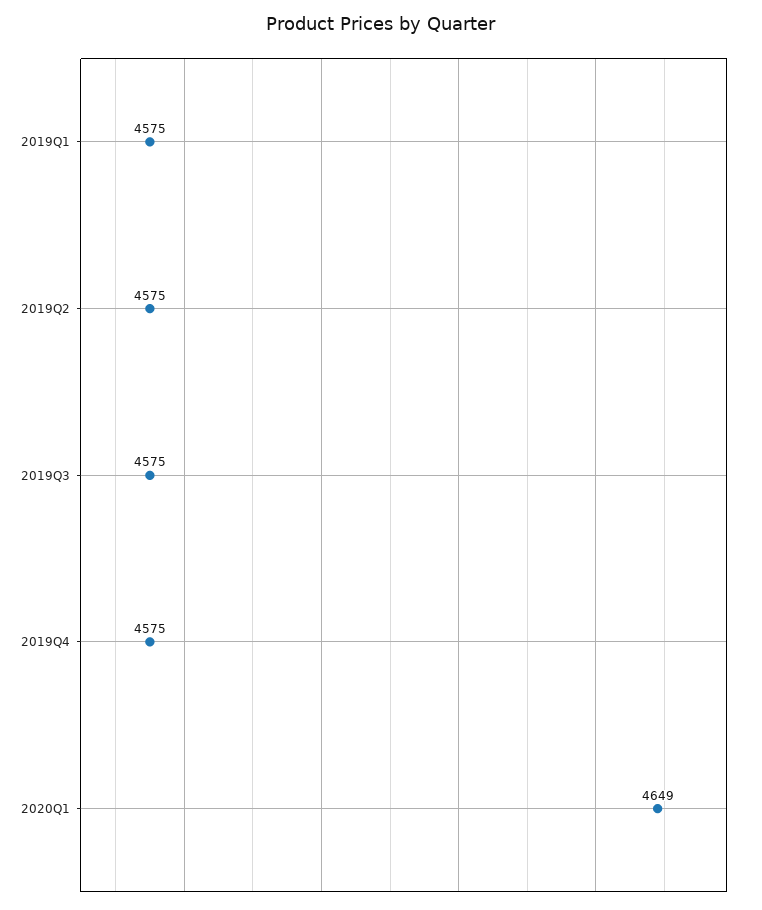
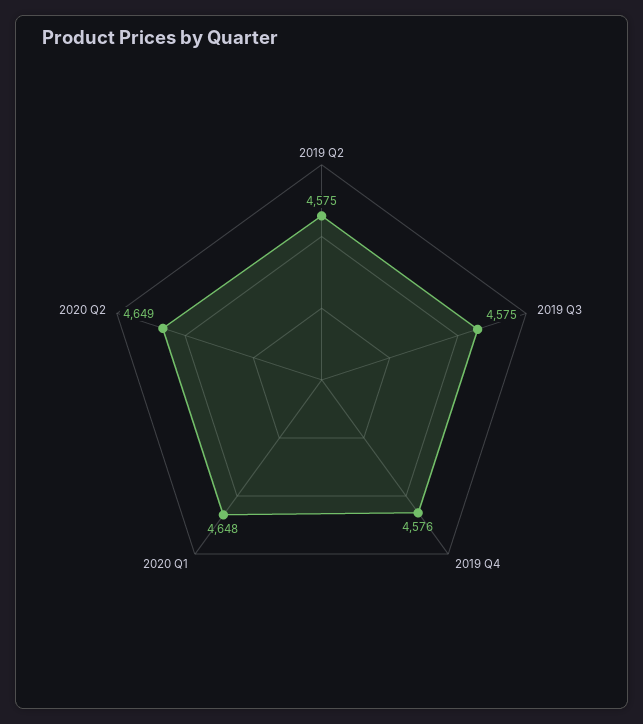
2019Q1: 4575 -> none
2019Q4: 4575 -> 4576
2020Q1: 4649 -> 4648
2020 Q2: none -> 4649

